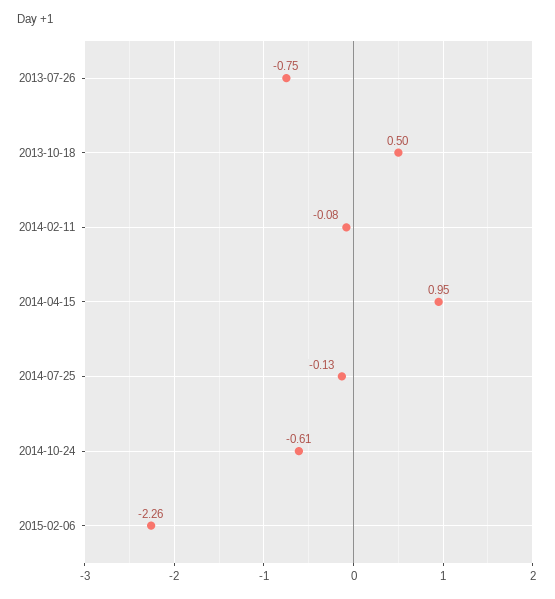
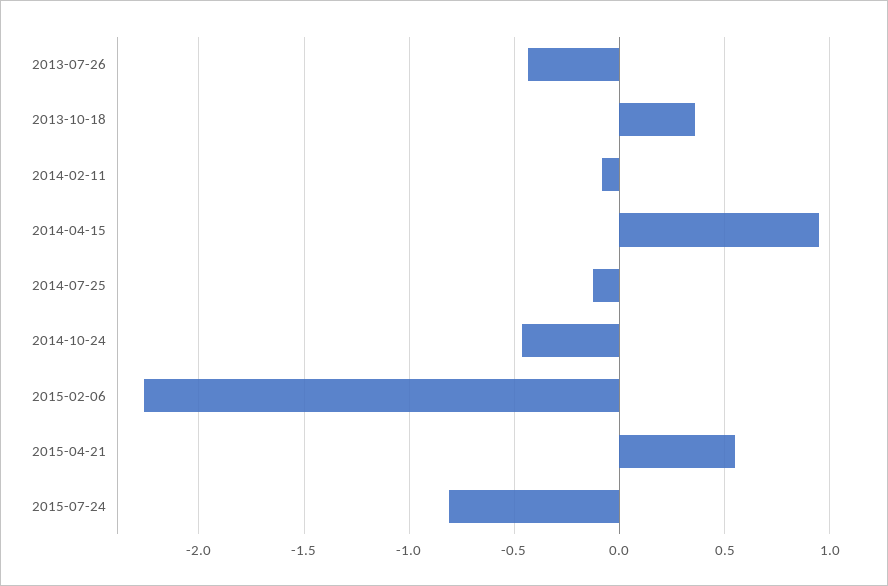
2013-07-26: -0.75 -> -0.45
2013-10-18: 0.5 -> 0.35
2014-10-24: -0.61 -> -0.45
2015-04-21: none -> 0.55
2015-07-24: none -> -0.8

